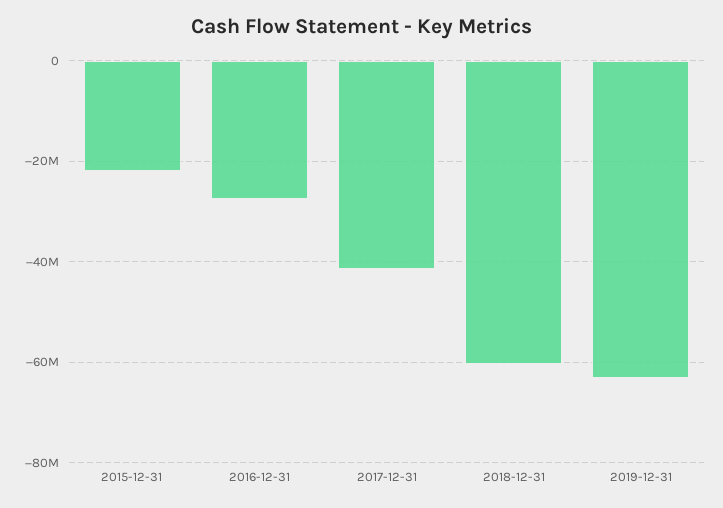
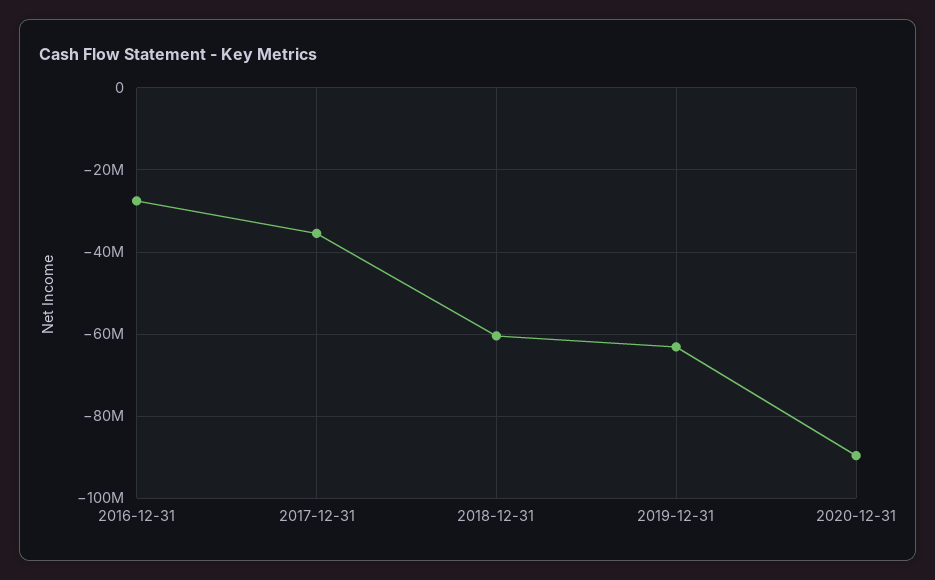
2015-12-31: -22000000 -> none
2017-12-31: -42000000 -> -36000000
2020-12-31: none -> -90000000

